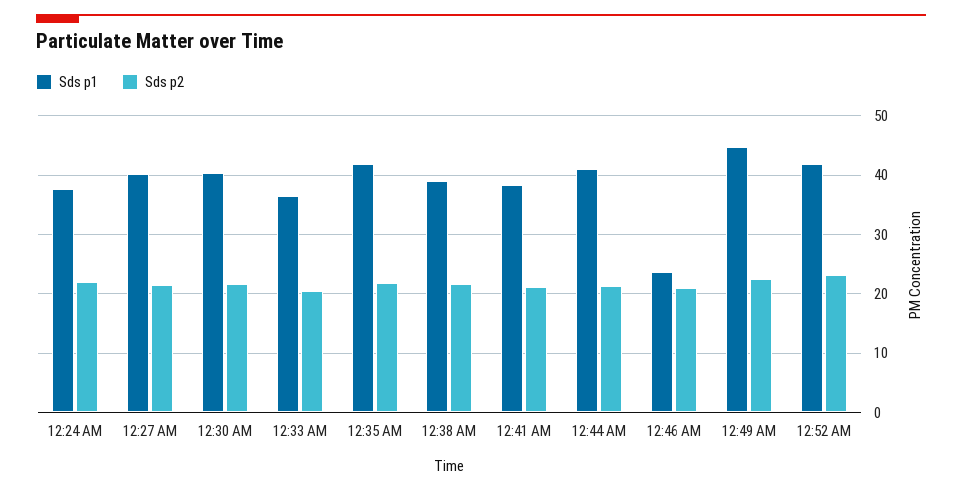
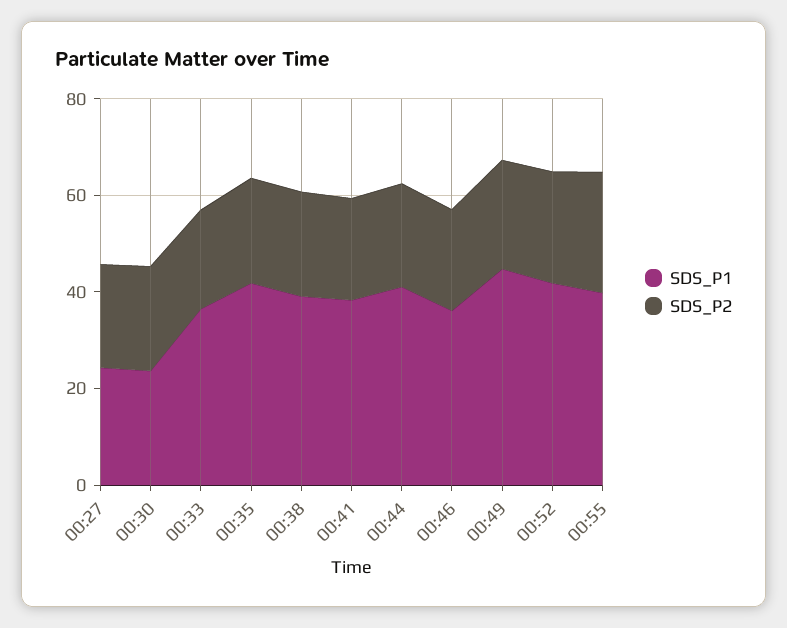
Sds p1, 12:24 AM: 38 -> none
Sds p2, 12:24 AM: 22 -> none
Sds p1, 12:27 AM: 40 -> 25
Sds p1, 12:30 AM: 40 -> 25
Sds p1, 12:46 AM: 24 -> 35
Sds p1, 00:55: none -> 40
Sds p2, 00:55: none -> 25

